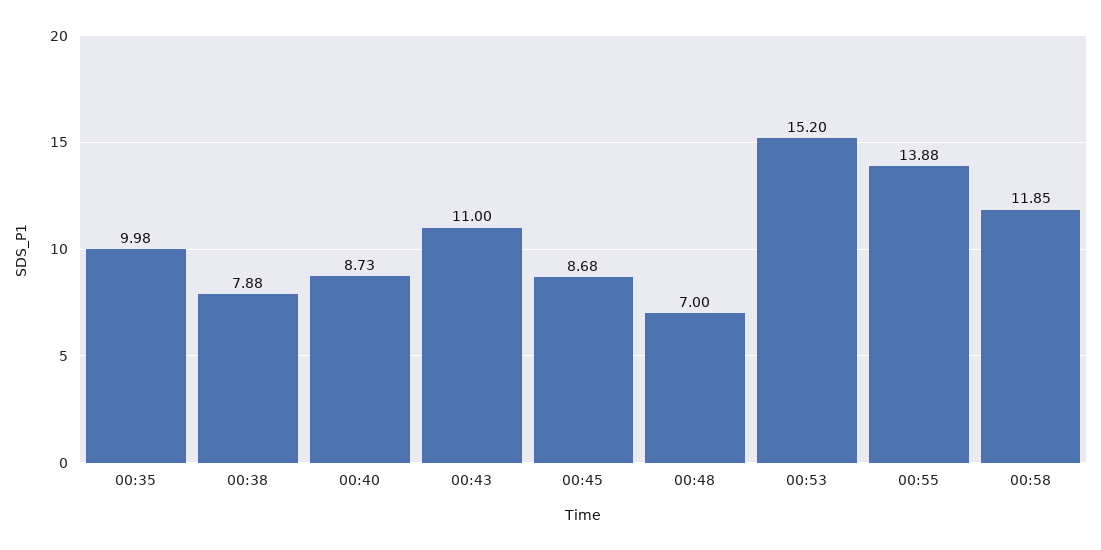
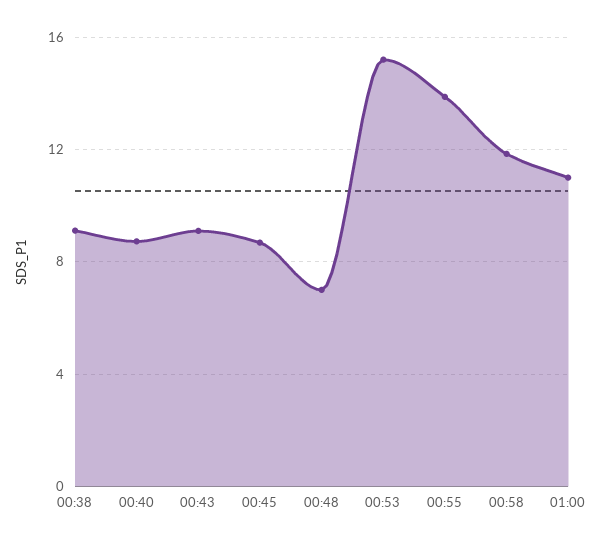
00:35: 9.98 -> none
00:38: 7.88 -> 9
00:43: 11 -> 9
01:00: none -> 11

